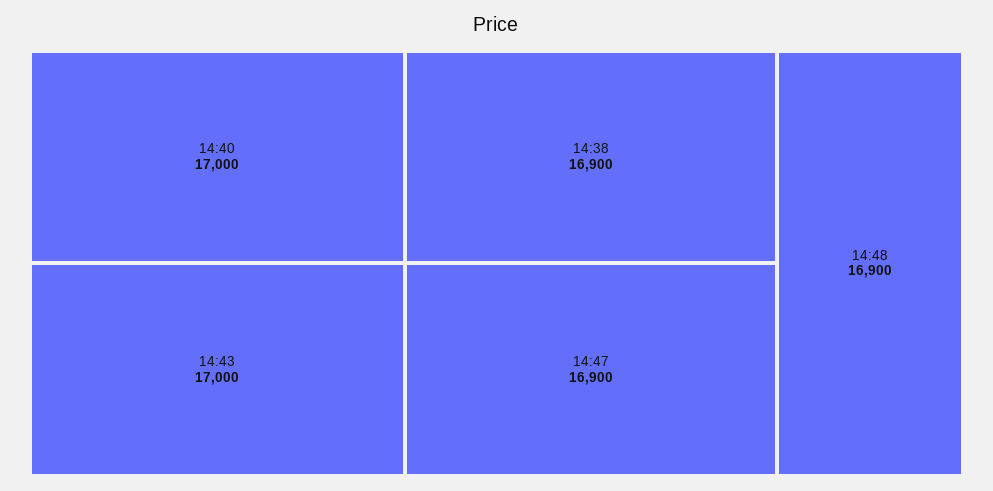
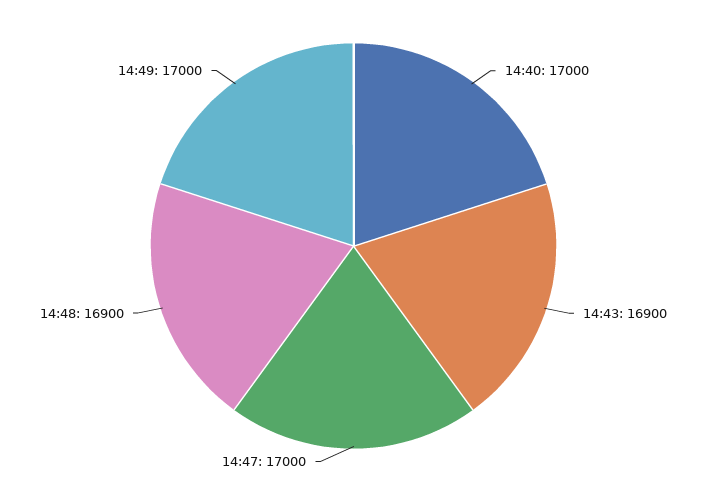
14:43: 17000 -> 16900
14:38: 16900 -> none
14:47: 16900 -> 17000
14:49: none -> 17000

